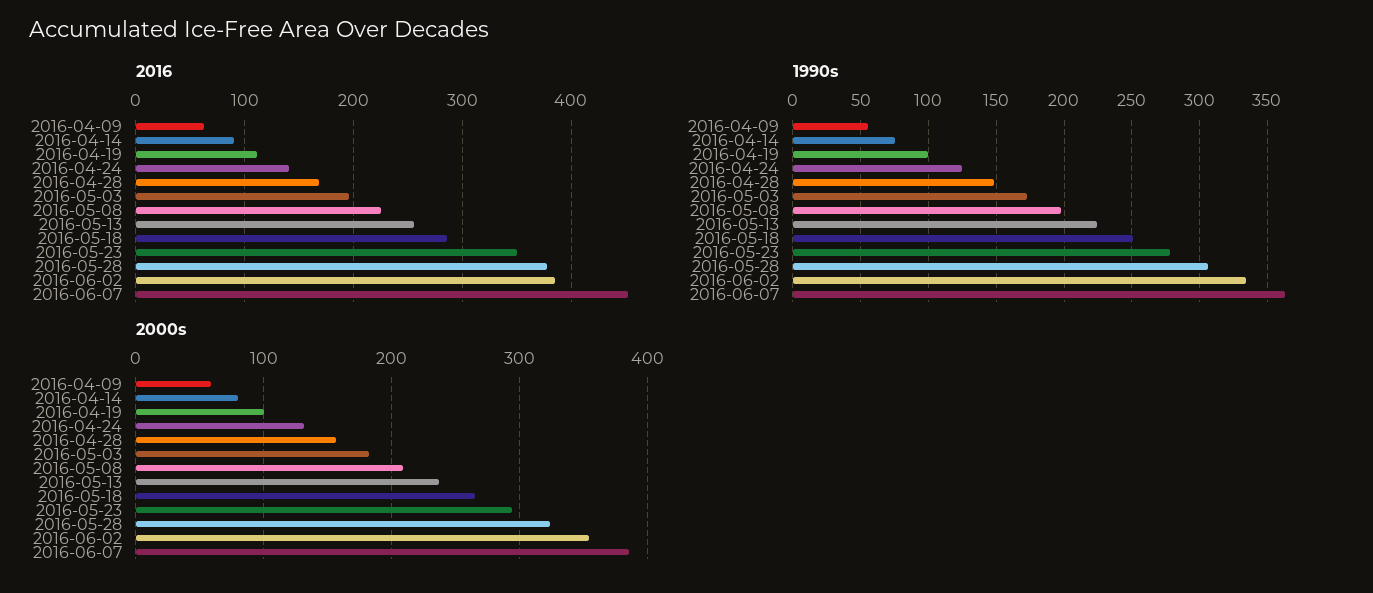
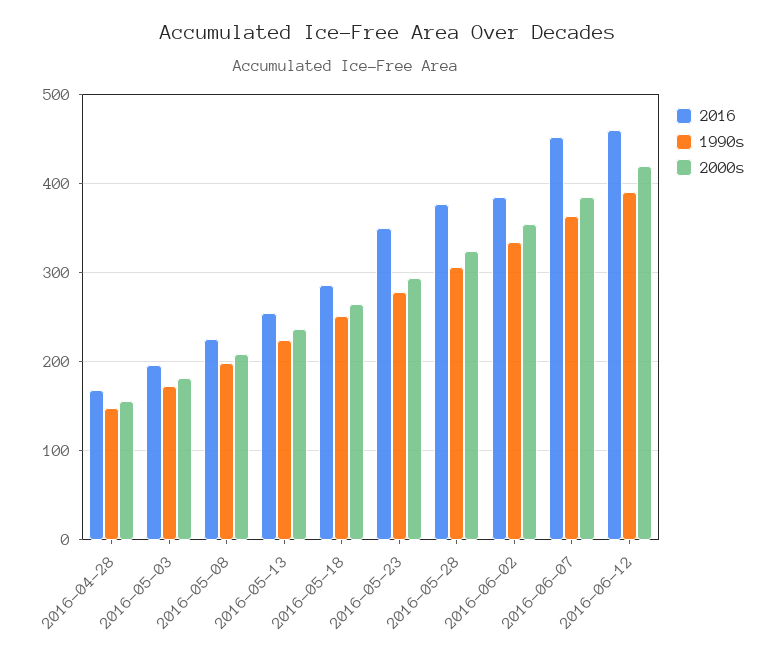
2016, 2016-04-09: 60 -> none
2016, 2016-04-14: 90 -> none
2016, 2016-04-19: 110 -> none
2016, 2016-04-24: 140 -> none
1990s, 2016-04-09: 55 -> none
1990s, 2016-04-14: 75 -> none
1990s, 2016-04-19: 100 -> none
1990s, 2016-04-24: 125 -> none
2000s, 2016-04-09: 60 -> none
2000s, 2016-04-14: 80 -> none
2000s, 2016-04-19: 100 -> none
2000s, 2016-04-24: 130 -> none
2016, 2016-06-12: none -> 460
1990s, 2016-06-12: none -> 390
2000s, 2016-06-12: none -> 420

